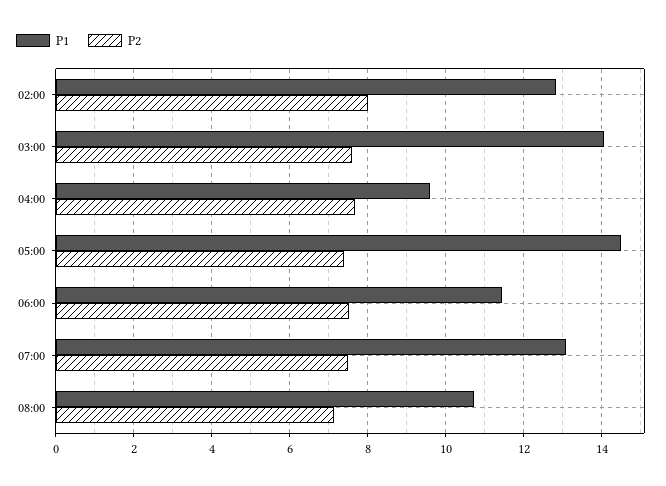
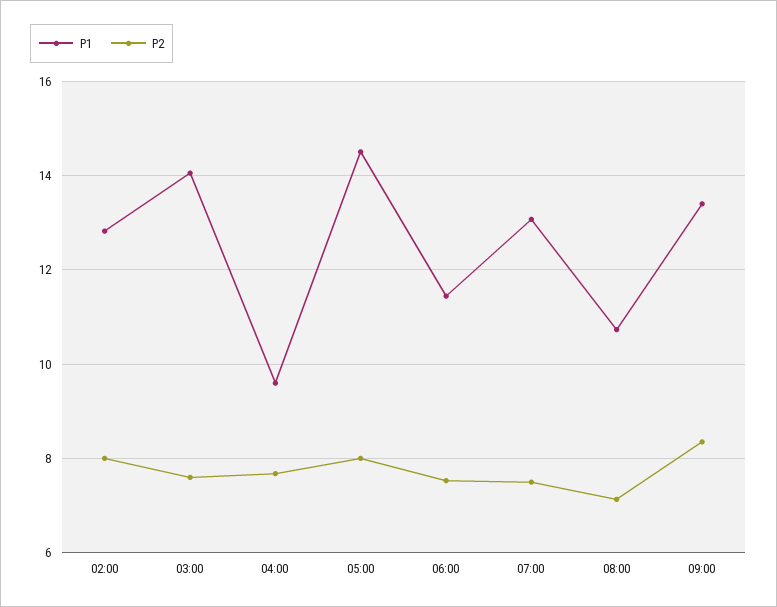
P2, 05:00: 7.4 -> 8
P1, 09:00: none -> 13.4
P2, 09:00: none -> 8.4

